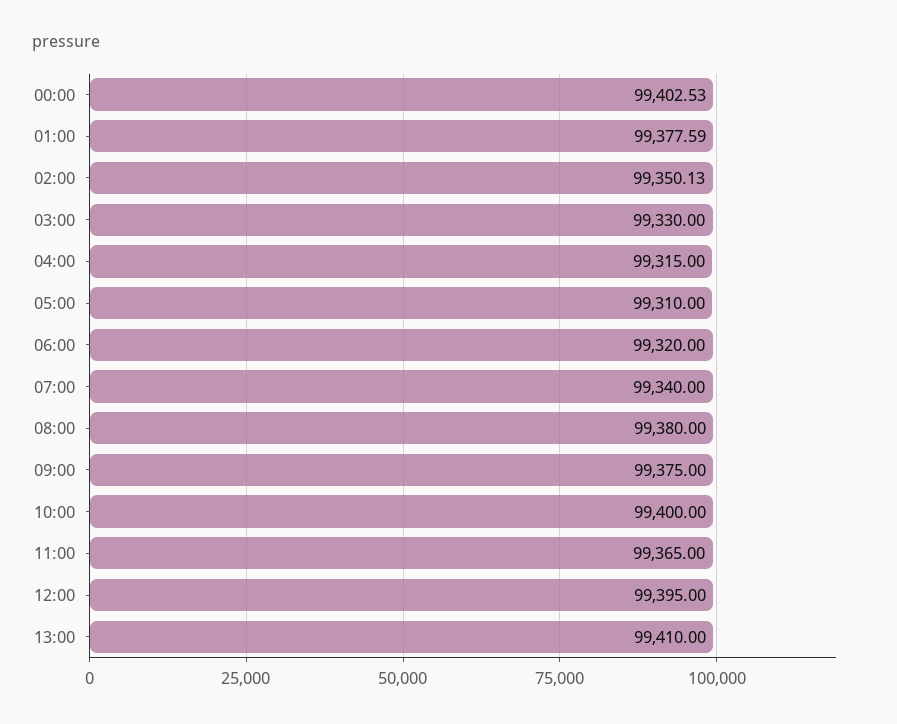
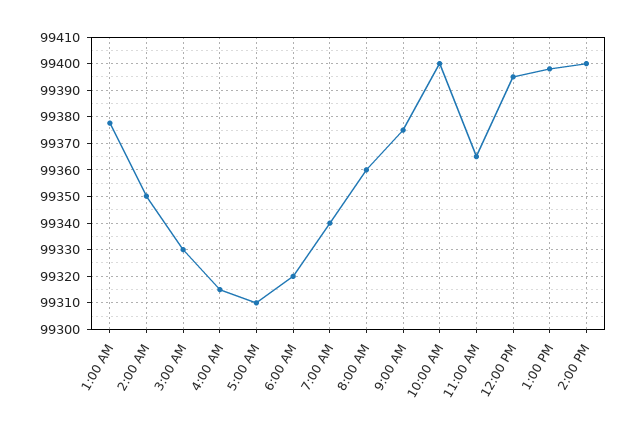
00:00: 99402.53 -> none
08:00: 99380 -> 99360
13:00: 99410 -> 99397.5
2:00 PM: none -> 99400

